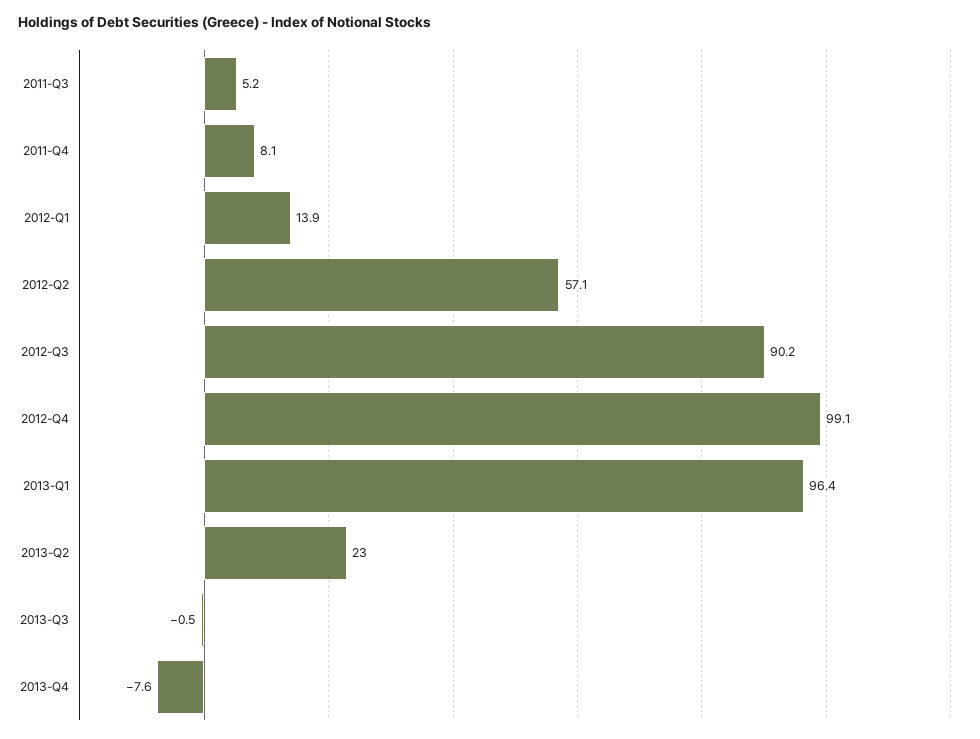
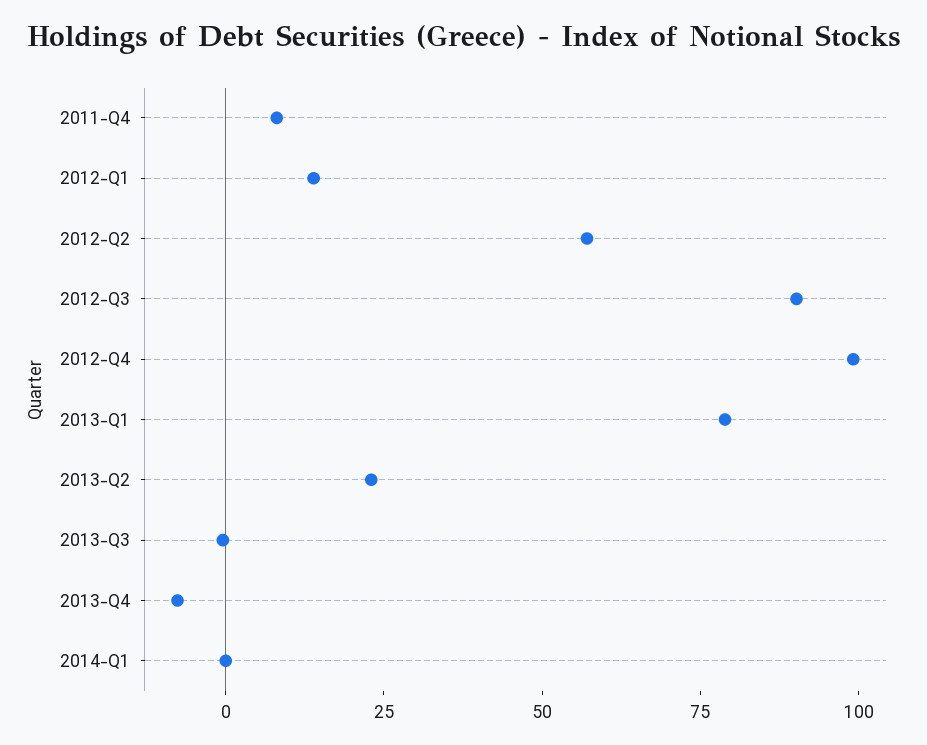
2011-Q3: 5.2 -> none
2013-Q1: 96.4 -> 80
2014-Q1: none -> 0

